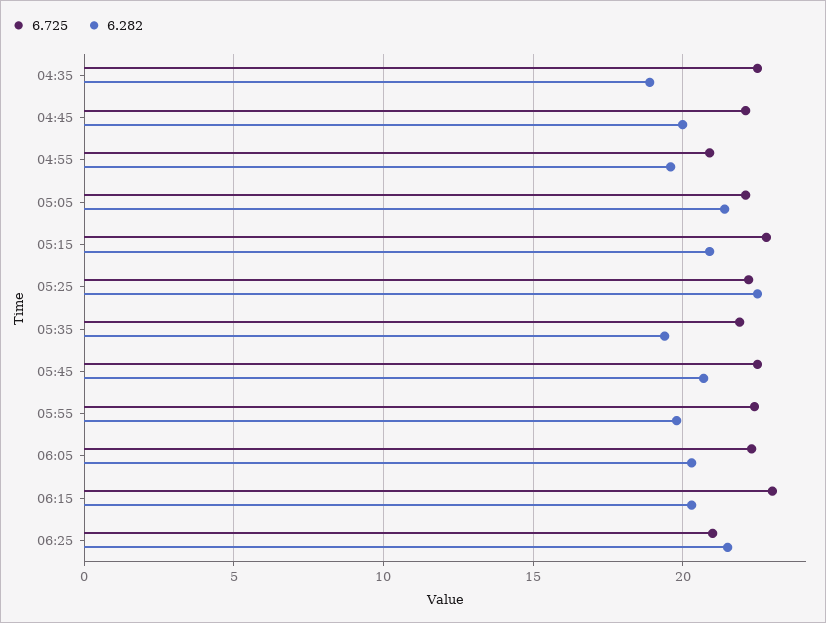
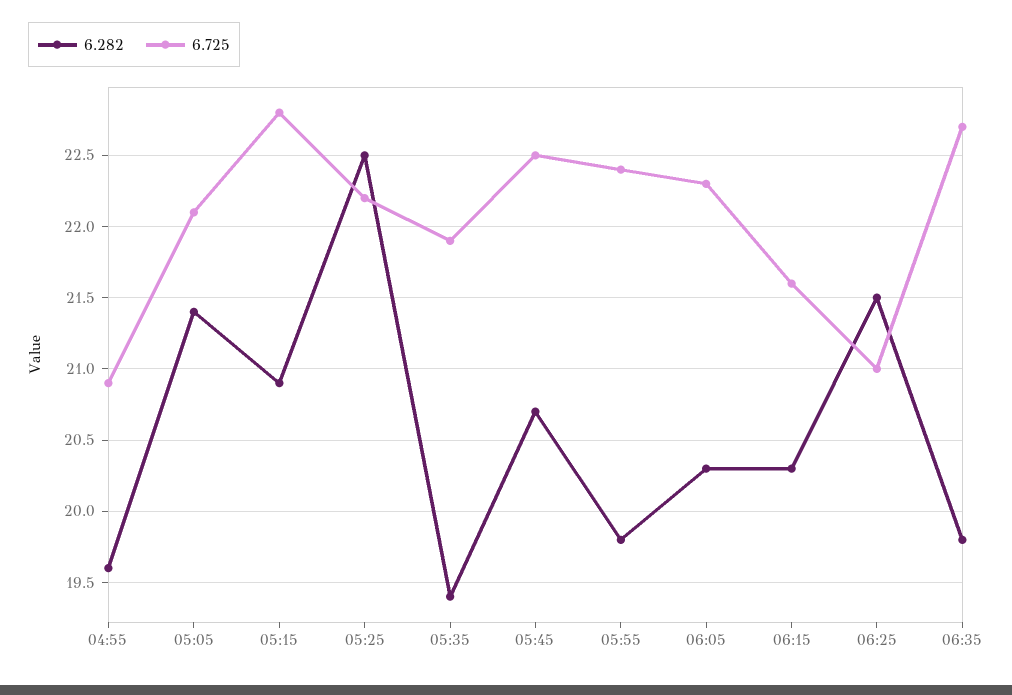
6.725, 04:35: 22.5 -> none
6.282, 04:35: 19 -> none
6.725, 04:45: 22 -> none
6.282, 04:45: 20 -> none
6.725, 06:15: 23 -> 21.6
6.282, 06:35: none -> 19.8
6.725, 06:35: none -> 22.7

